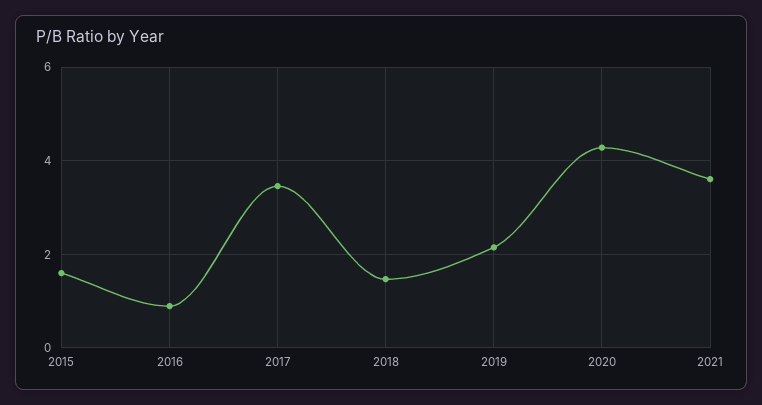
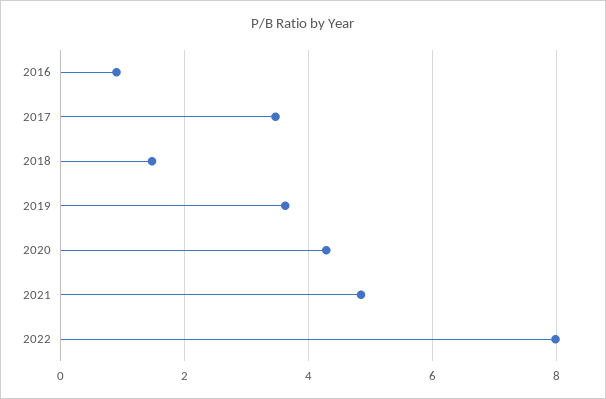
2015: 1.6 -> none
2019: 2.2 -> 3.6
2021: 3.6 -> 4.8
2022: none -> 8

